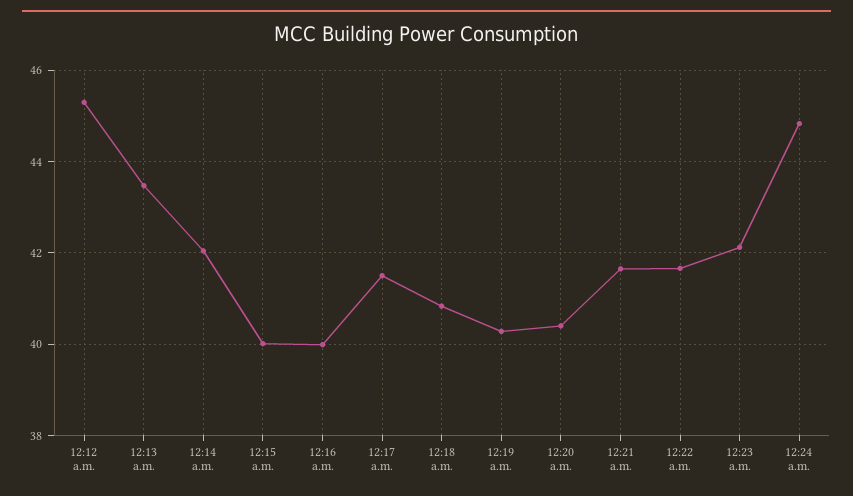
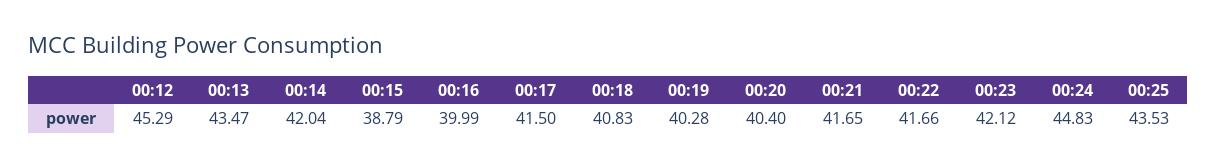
12:15 a.m.: 40 -> 38.79
00:25: none -> 43.53

